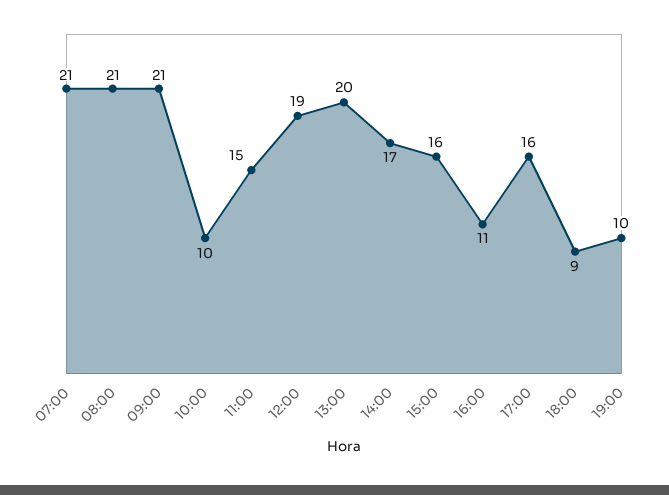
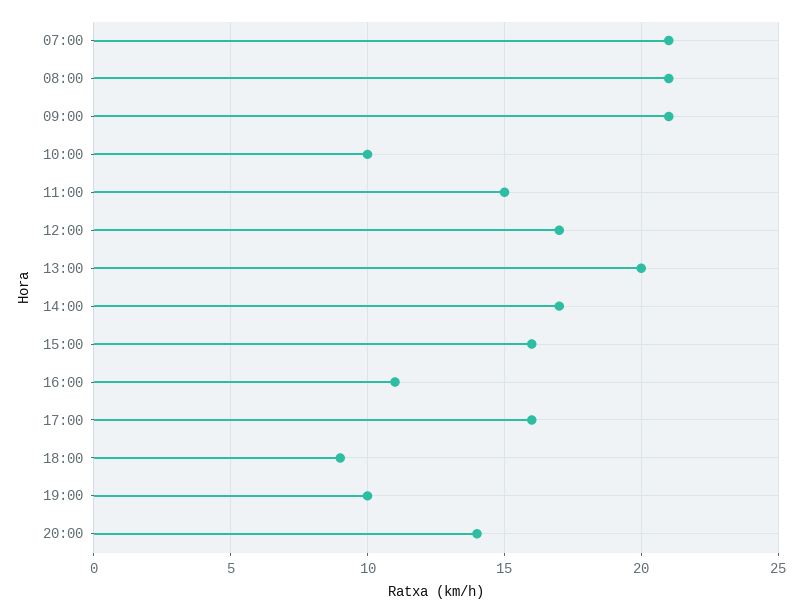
12:00: 19 -> 17
20:00: none -> 14

